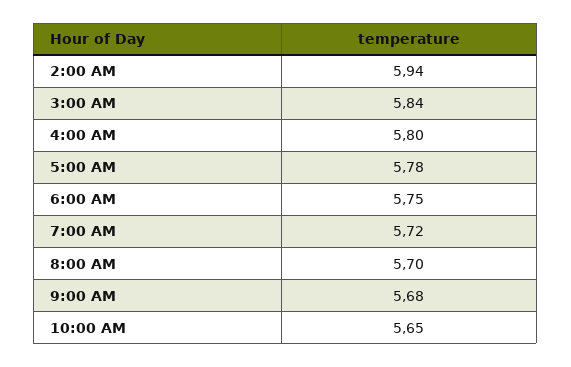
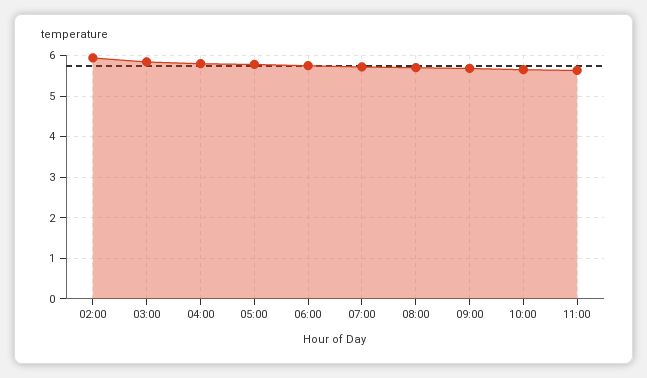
11:00: none -> 5.6

